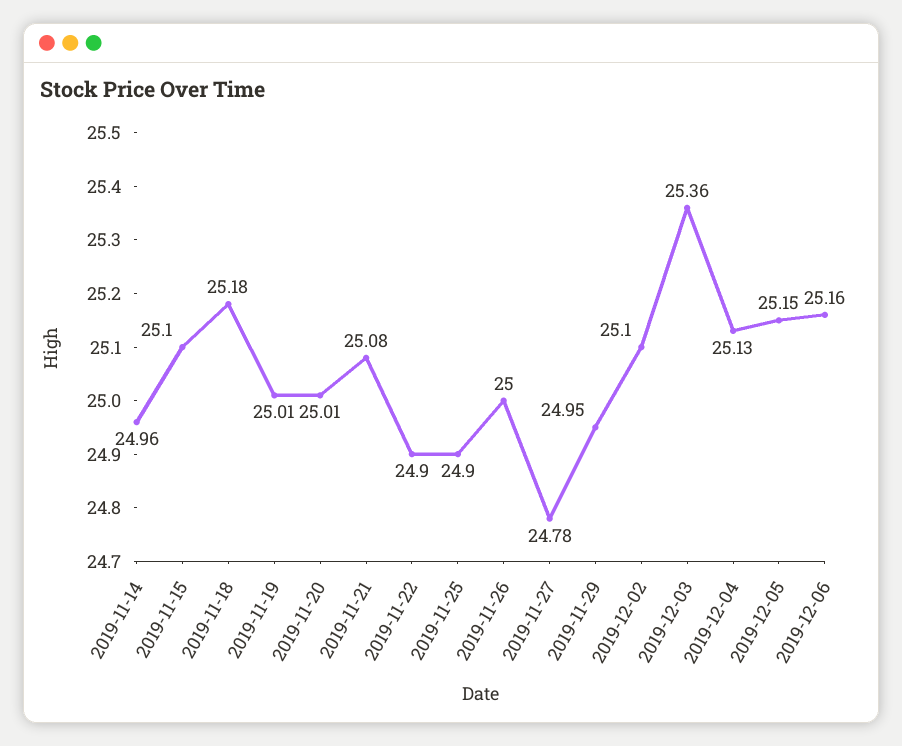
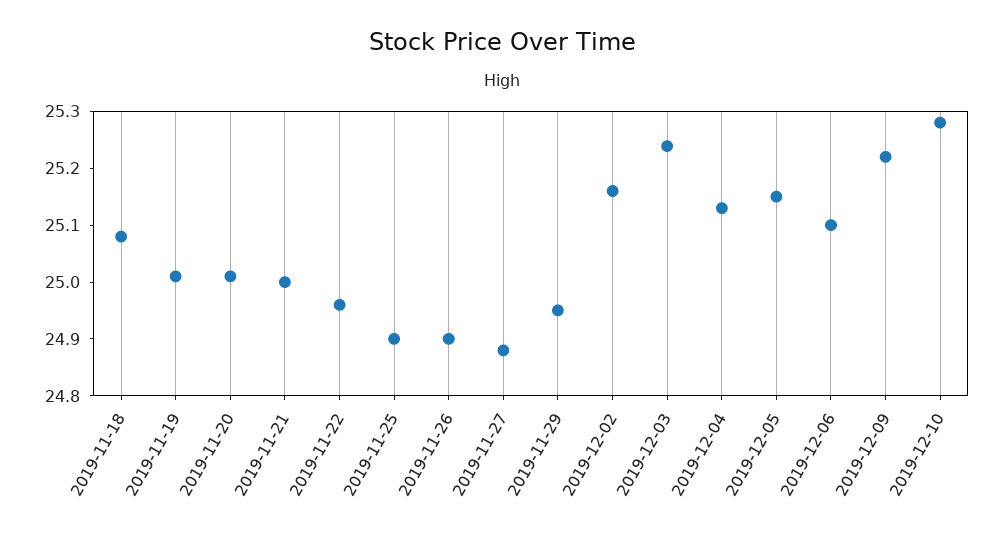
2019-11-14: 24.96 -> none
2019-11-15: 25.1 -> none
2019-11-18: 25.18 -> 25.08
2019-11-21: 25.08 -> 25
2019-11-22: 24.9 -> 24.96
2019-11-26: 25 -> 24.9
2019-11-27: 24.78 -> 24.88
2019-12-02: 25.1 -> 25.16
2019-12-03: 25.36 -> 25.24
2019-12-06: 25.16 -> 25.1
2019-12-09: none -> 25.22
2019-12-10: none -> 25.28

